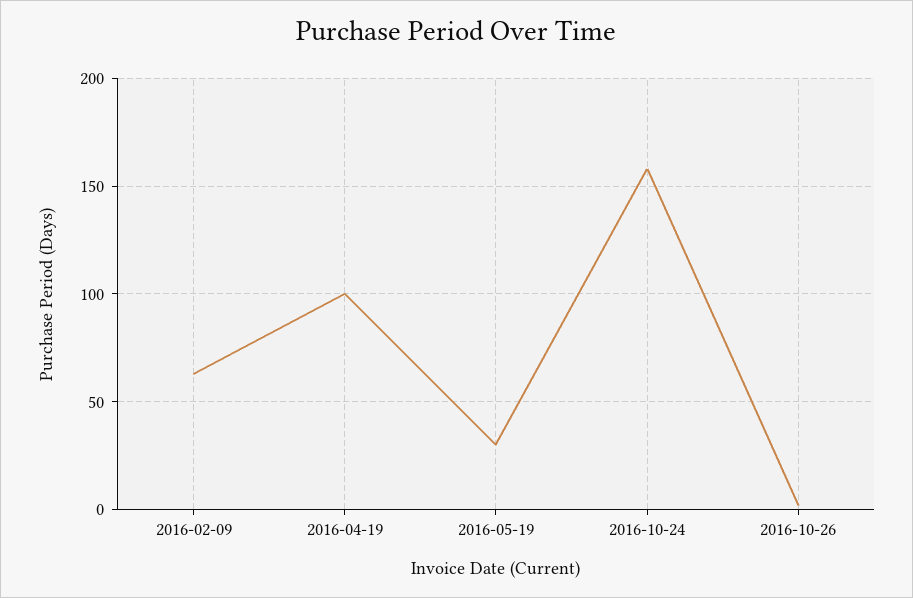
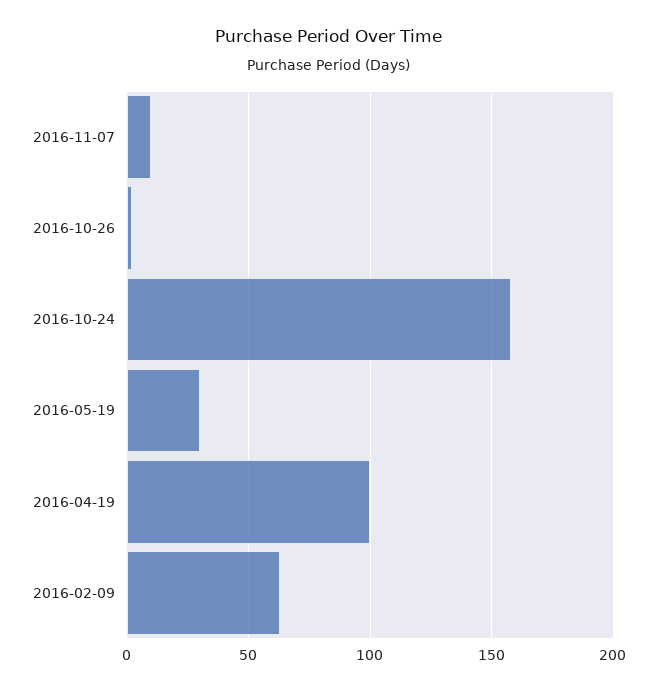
2016-11-07: none -> 10

